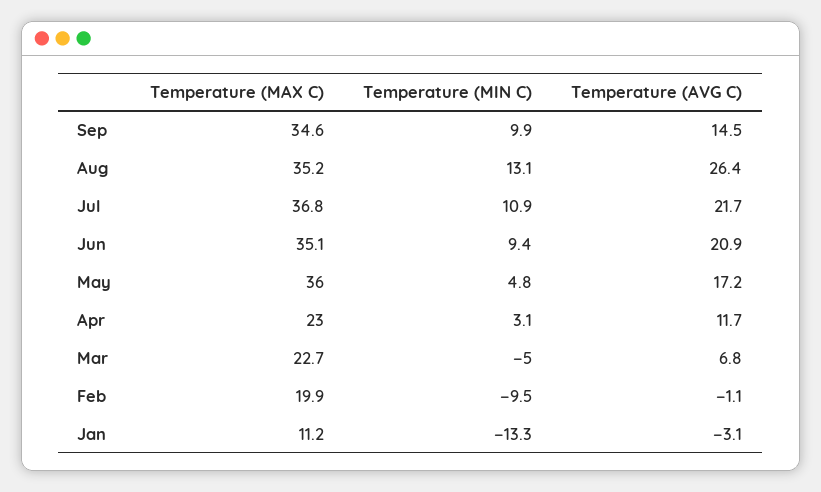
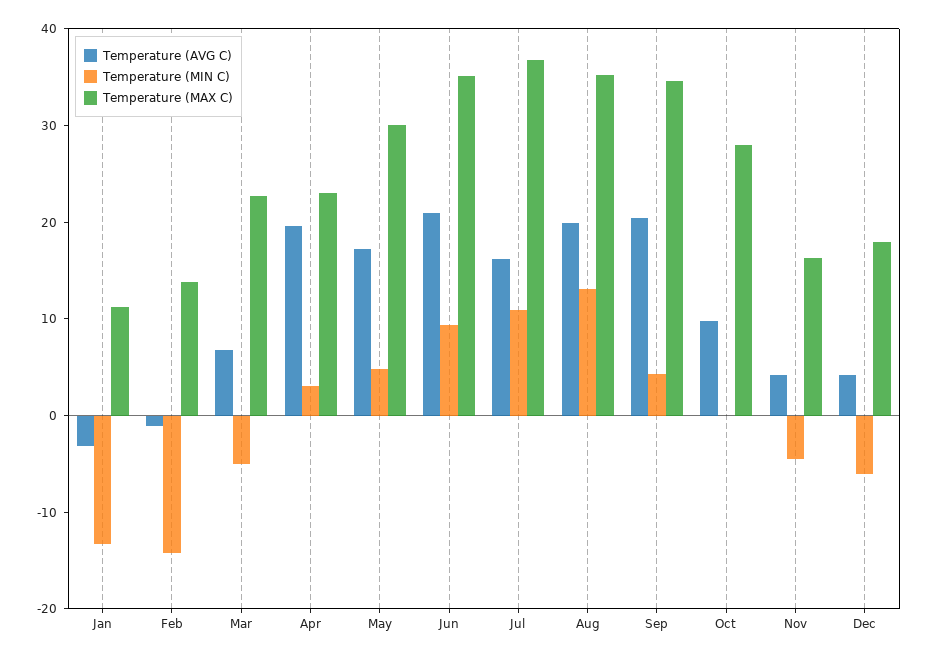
Temperature (MIN C), Sep: 9.9 -> 4
Temperature (AVG C), Sep: 14.5 -> 20
Temperature (AVG C), Aug: 26.4 -> 20
Temperature (AVG C), Jul: 21.7 -> 16
Temperature (MAX C), May: 36 -> 30
Temperature (AVG C), Apr: 11.7 -> 20
Temperature (MAX C), Feb: 19.9 -> 14
Temperature (MIN C), Feb: -9.5 -> -14
Temperature (AVG C), Oct: none -> 10
Temperature (MIN C), Oct: none -> 0
Temperature (MAX C), Oct: none -> 28
Temperature (AVG C), Nov: none -> 4
Temperature (MIN C), Nov: none -> -4
Temperature (MAX C), Nov: none -> 16
Temperature (AVG C), Dec: none -> 4
Temperature (MIN C), Dec: none -> -6
Temperature (MAX C), Dec: none -> 18

